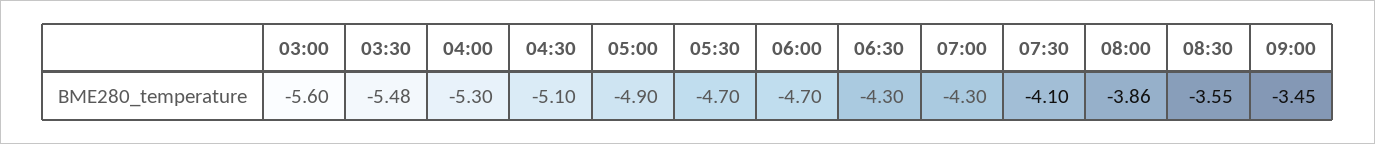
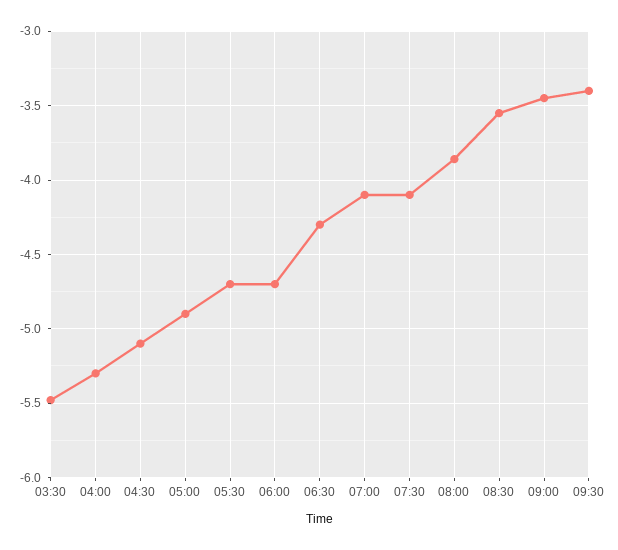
03:00: -5.6 -> none
07:00: -4.3 -> -4.1
09:30: none -> -3.4

